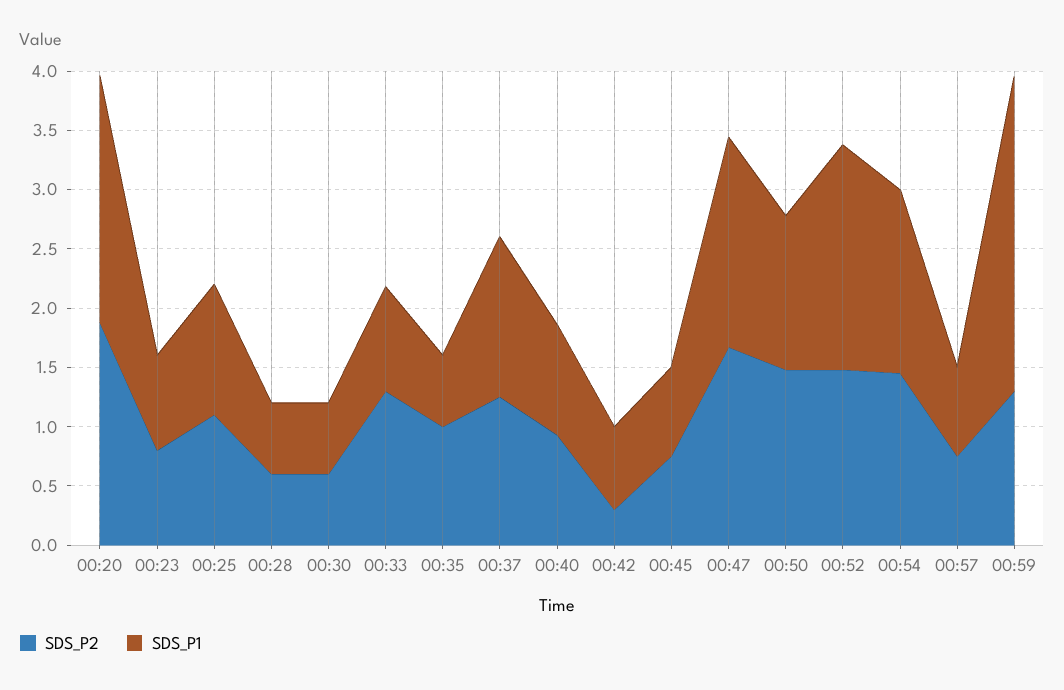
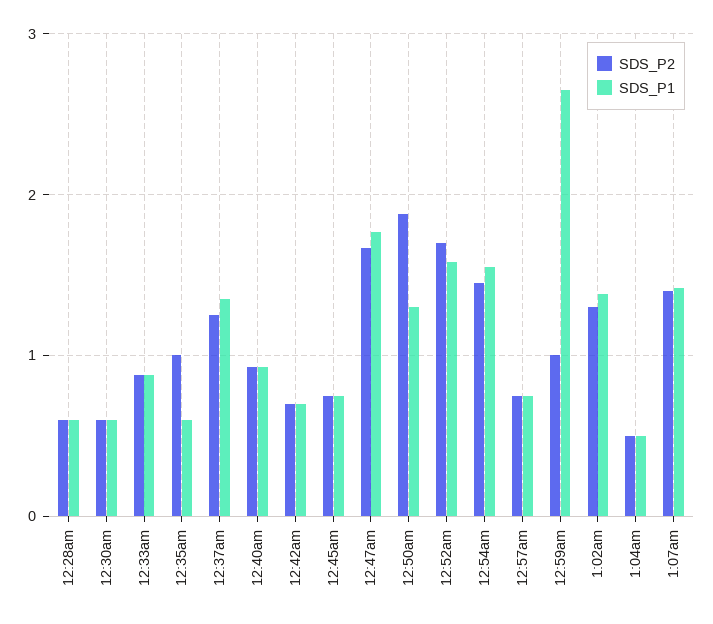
SDS_P2, 00:20: 1.9 -> none
SDS_P1, 00:20: 2.1 -> none
SDS_P2, 00:23: 0.8 -> none
SDS_P1, 00:23: 0.8 -> none
SDS_P2, 00:25: 1.1 -> none
SDS_P1, 00:25: 1.1 -> none
SDS_P2, 00:33: 1.3 -> 0.9
SDS_P2, 00:42: 0.3 -> 0.7
SDS_P2, 00:50: 1.5 -> 1.9
SDS_P2, 00:52: 1.5 -> 1.7
SDS_P1, 00:52: 1.9 -> 1.6
SDS_P2, 00:59: 1.3 -> 1
SDS_P2, 1:02am: none -> 1.3
SDS_P1, 1:02am: none -> 1.4
SDS_P2, 1:04am: none -> 0.5
SDS_P1, 1:04am: none -> 0.5
SDS_P2, 1:07am: none -> 1.4
SDS_P1, 1:07am: none -> 1.4

